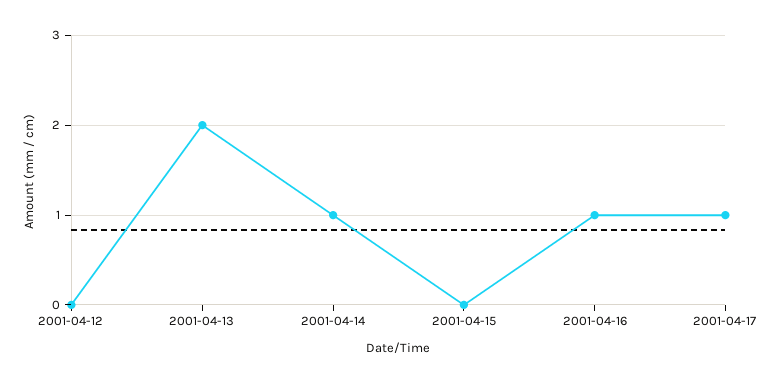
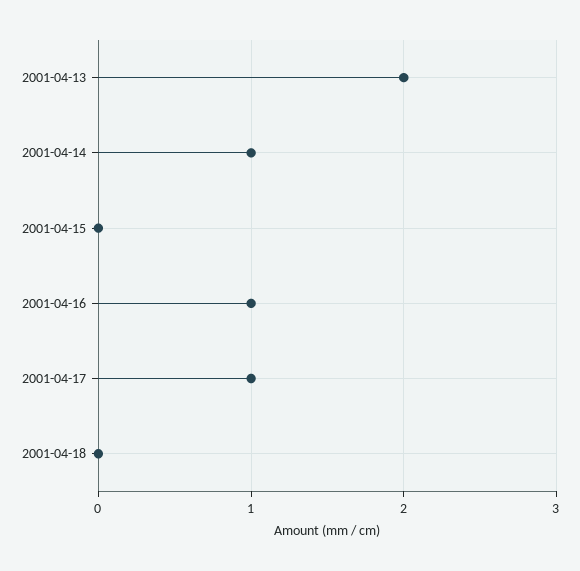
2001-04-12: 0 -> none
2001-04-18: none -> 0

